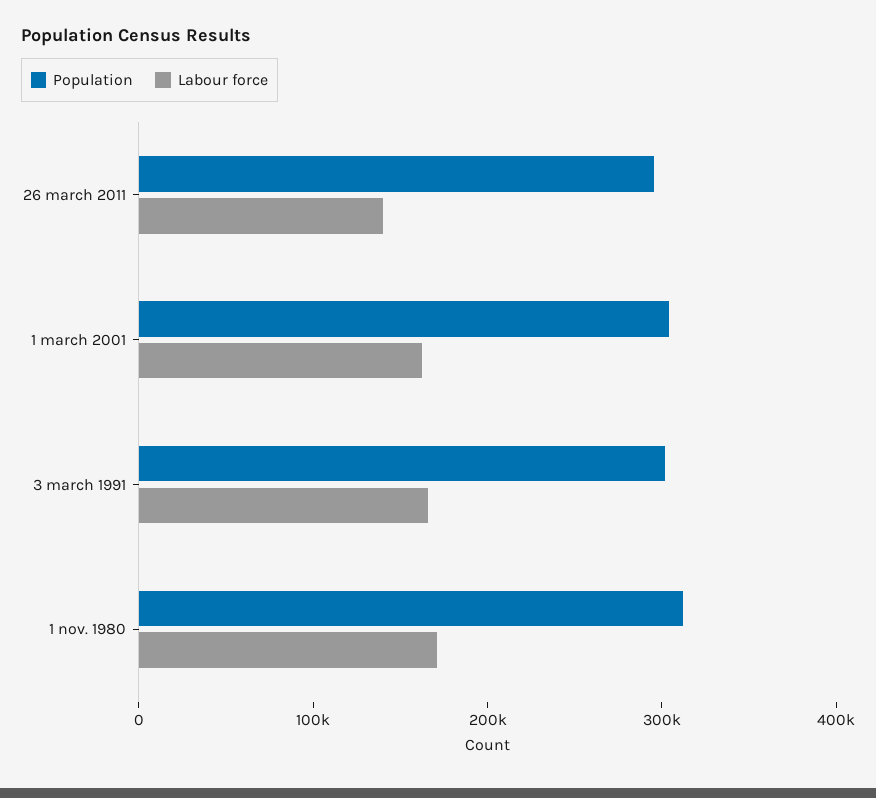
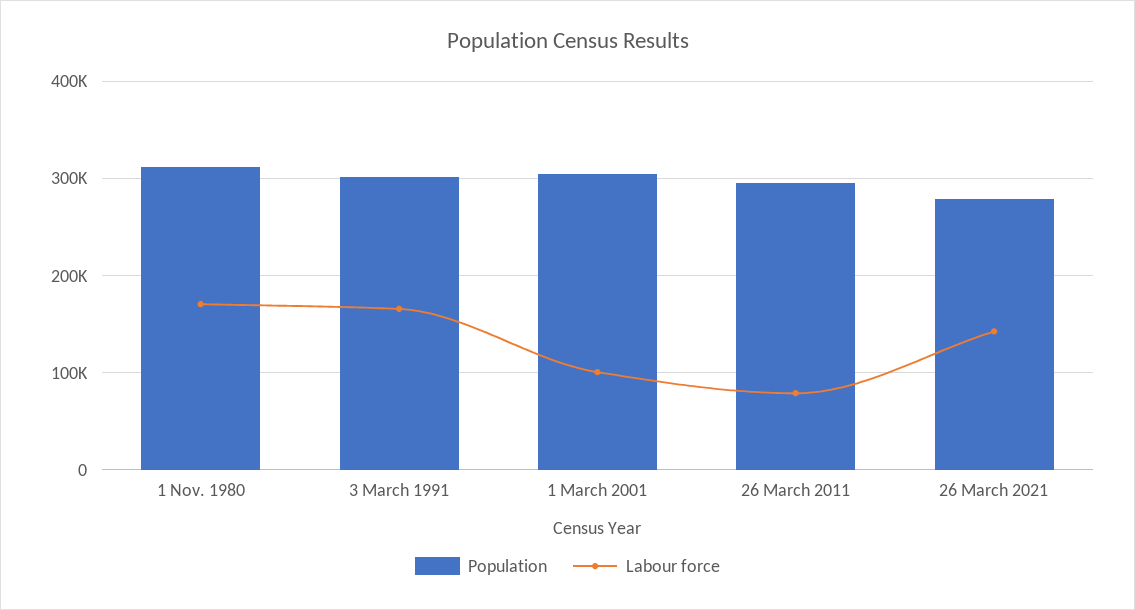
Labour force, 26 march 2011: 140000 -> 80000
Labour force, 1 march 2001: 160000 -> 100000
Population, 26 March 2021: none -> 280000
Labour force, 26 March 2021: none -> 140000

